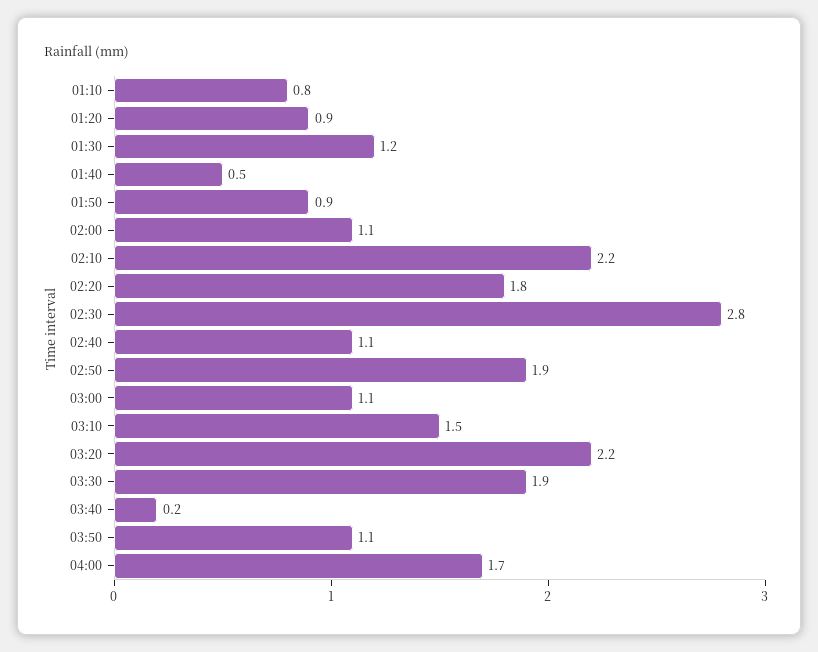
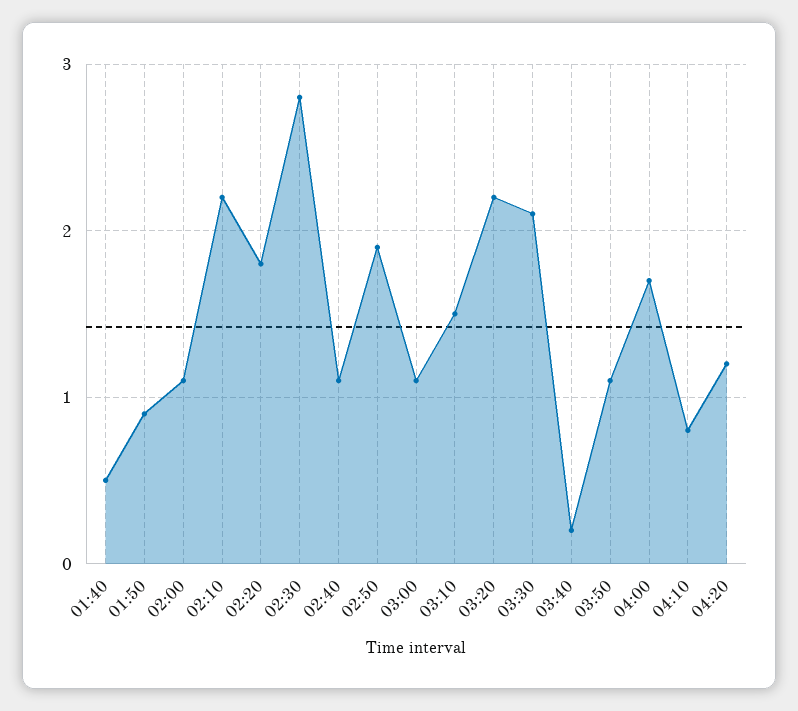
01:10: 0.8 -> none
01:20: 0.9 -> none
01:30: 1.2 -> none
03:30: 1.9 -> 2.1
04:10: none -> 0.8
04:20: none -> 1.2

